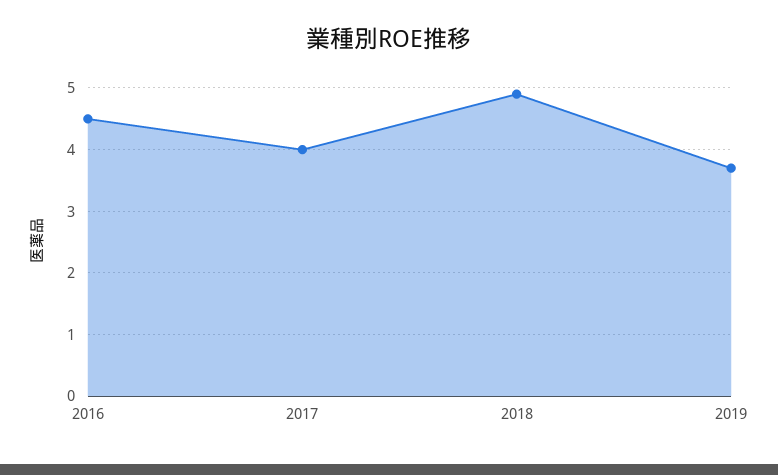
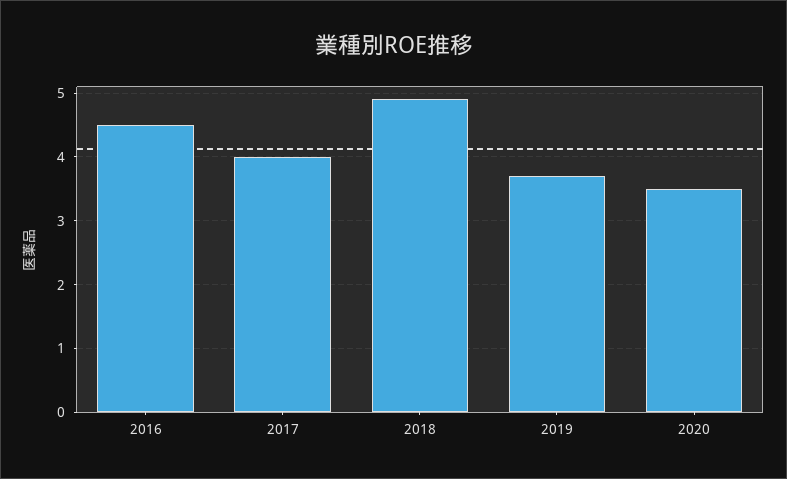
2020: none -> 3.5

